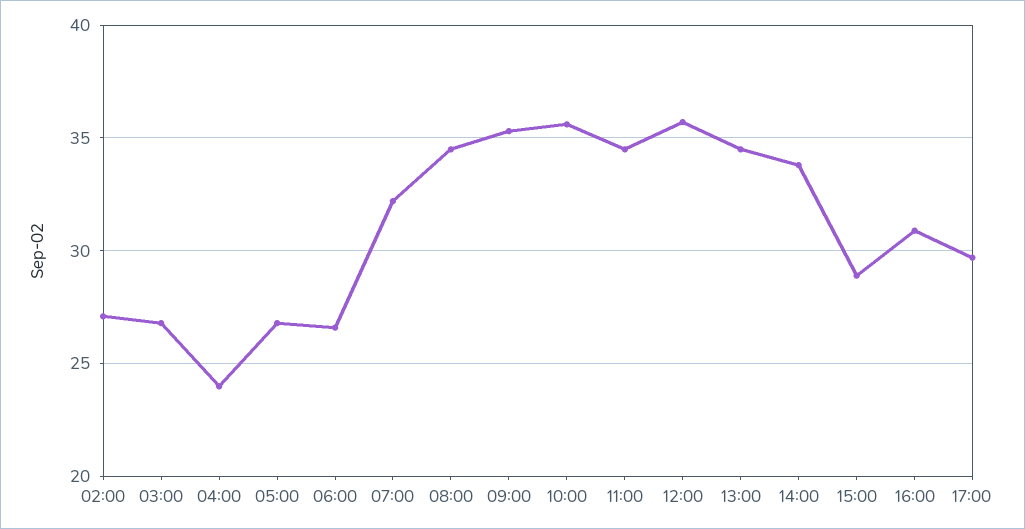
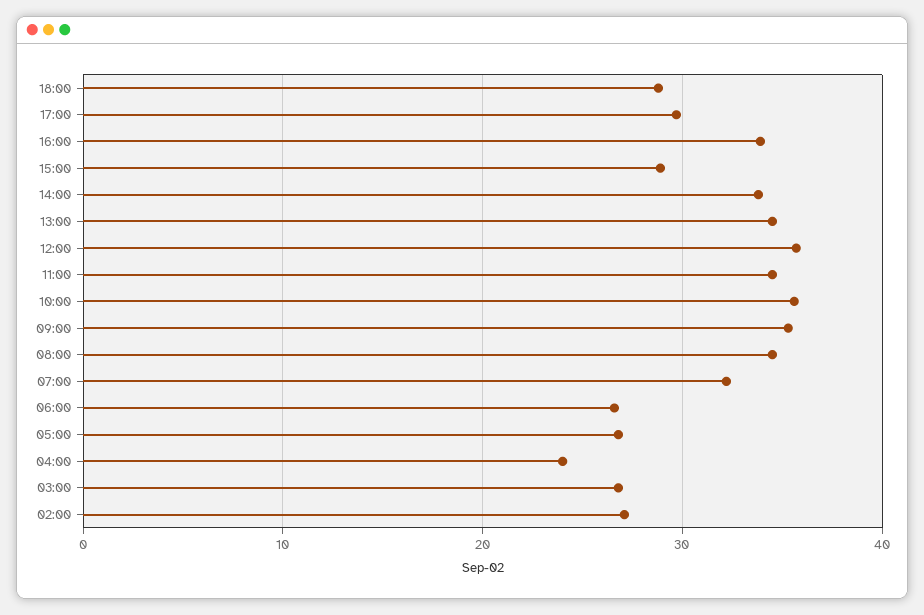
16:00: 31 -> 34
18:00: none -> 29

